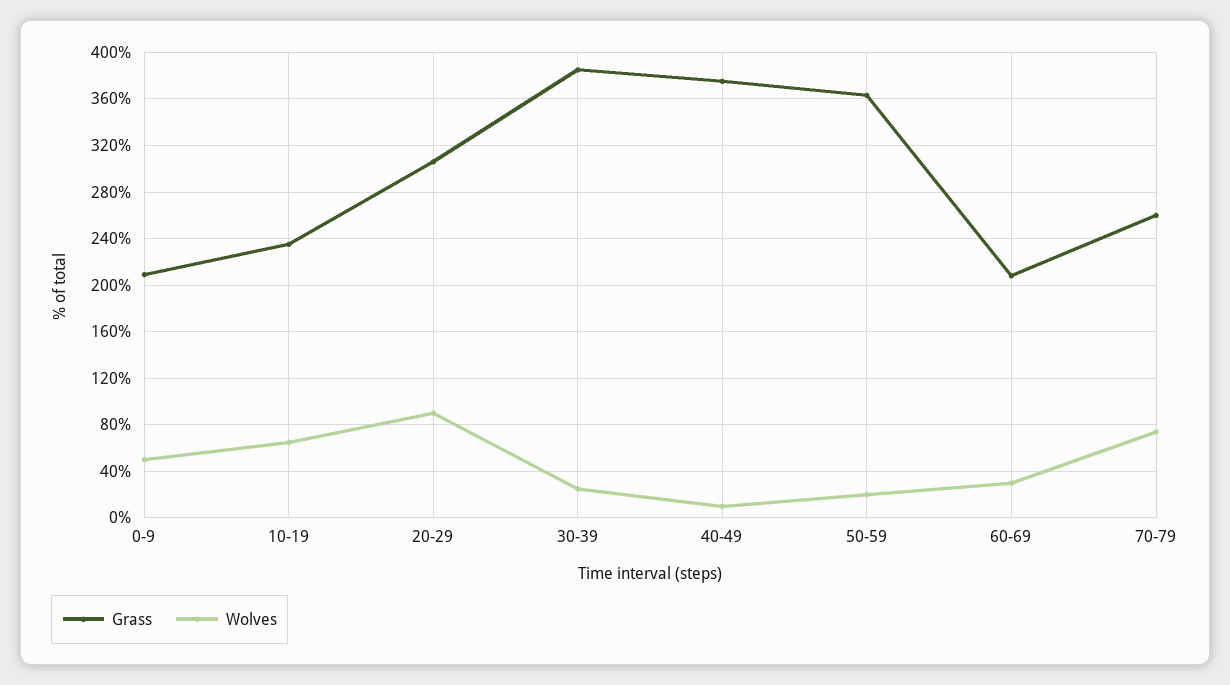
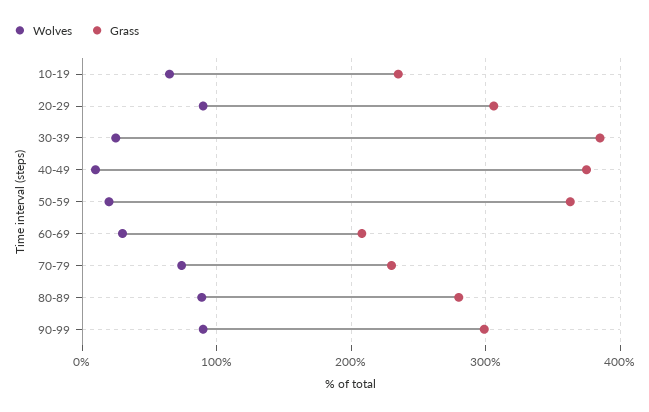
Grass, 0-9: 210 -> none
Wolves, 0-9: 50 -> none
Grass, 70-79: 260 -> 230
Wolves, 80-89: none -> 90
Grass, 80-89: none -> 280
Wolves, 90-99: none -> 90
Grass, 90-99: none -> 300

